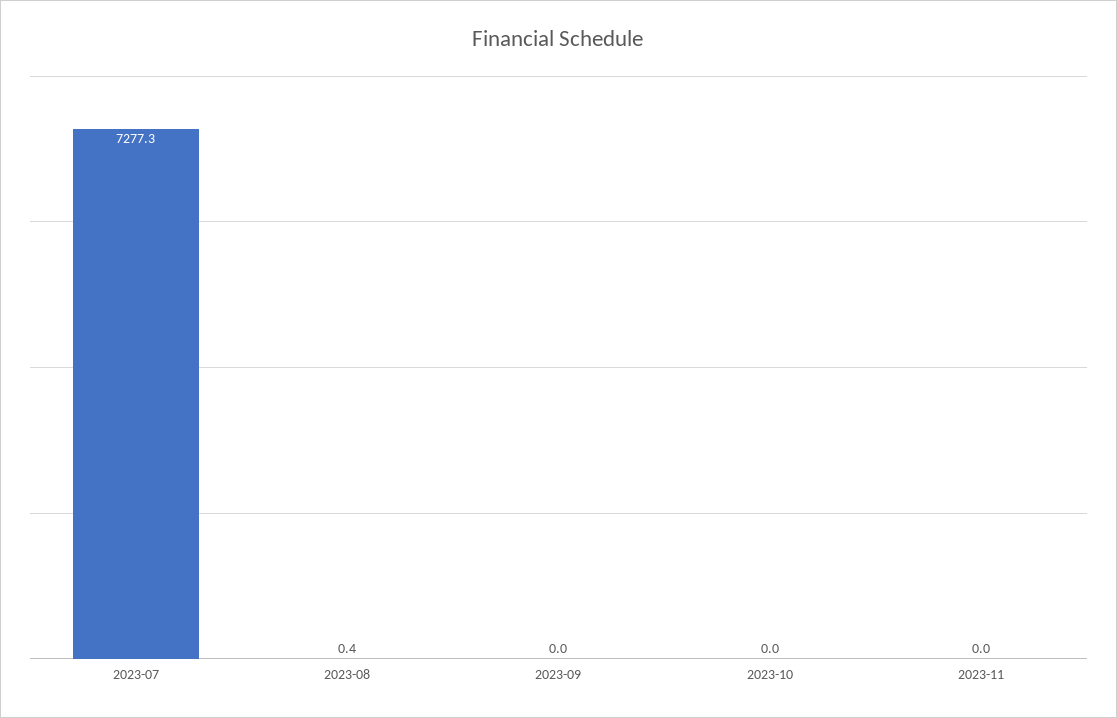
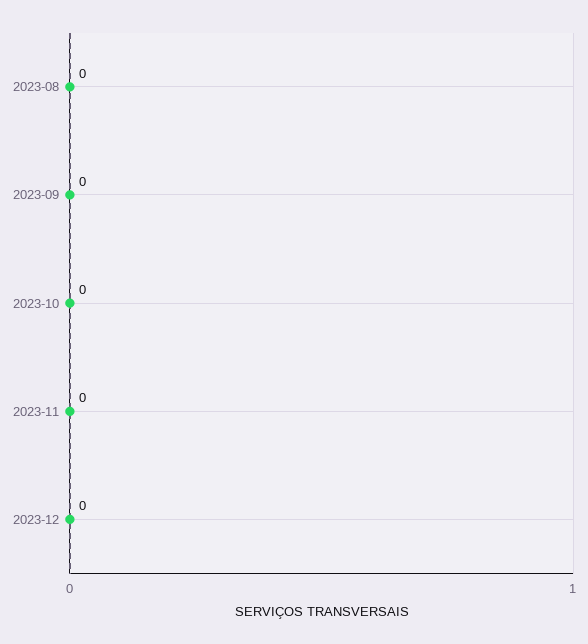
2023-07: 7277.3 -> none
2023-08: 0.4 -> 0
2023-12: none -> 0

